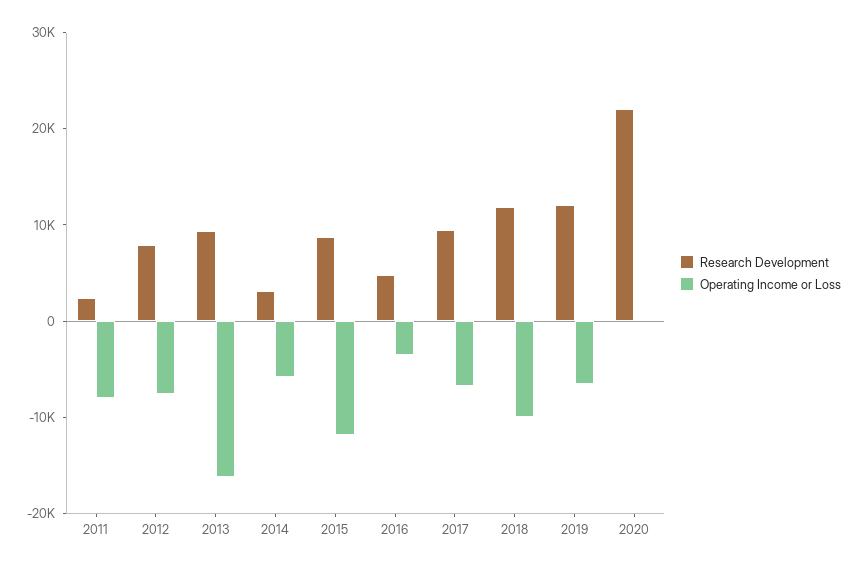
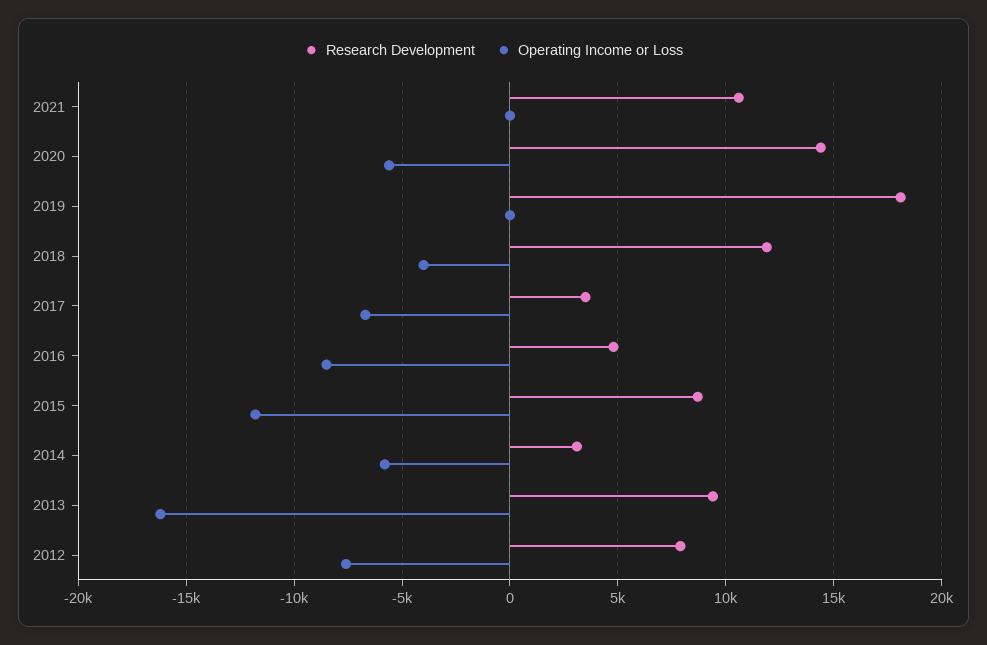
Research Development, 2011: 2000 -> none
Operating Income or Loss, 2011: -8000 -> none
Operating Income or Loss, 2016: -4000 -> -8500
Research Development, 2017: 10000 -> 3500
Operating Income or Loss, 2018: -10000 -> -4000
Research Development, 2019: 12000 -> 18000
Operating Income or Loss, 2019: -6000 -> 0
Research Development, 2020: 22000 -> 14500
Operating Income or Loss, 2020: 0 -> -5500
Research Development, 2021: none -> 10500
Operating Income or Loss, 2021: none -> 0

